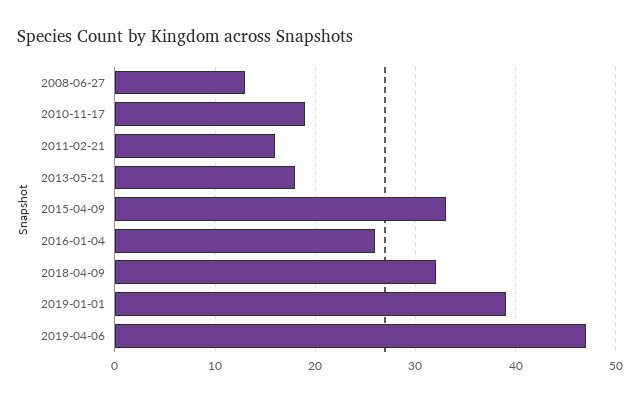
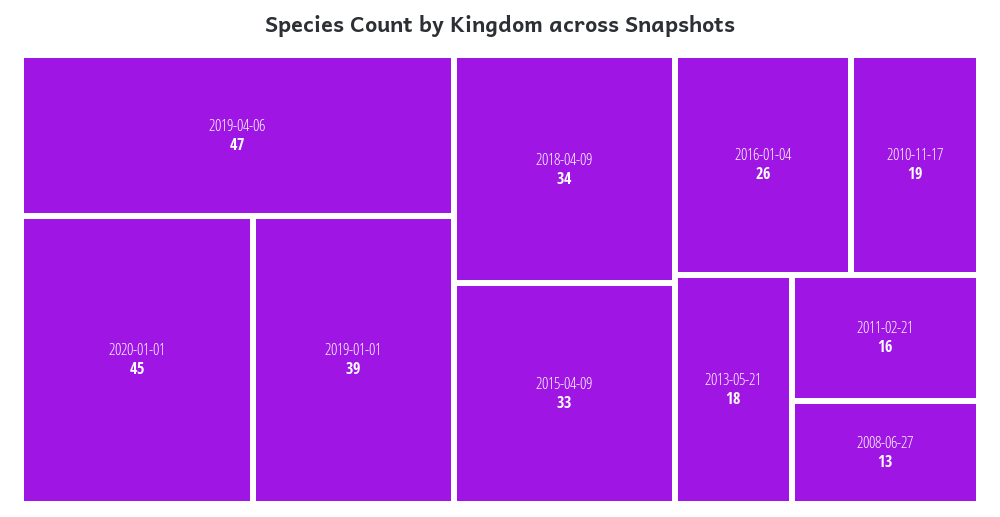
2018-04-09: 32 -> 34
2020-01-01: none -> 45

